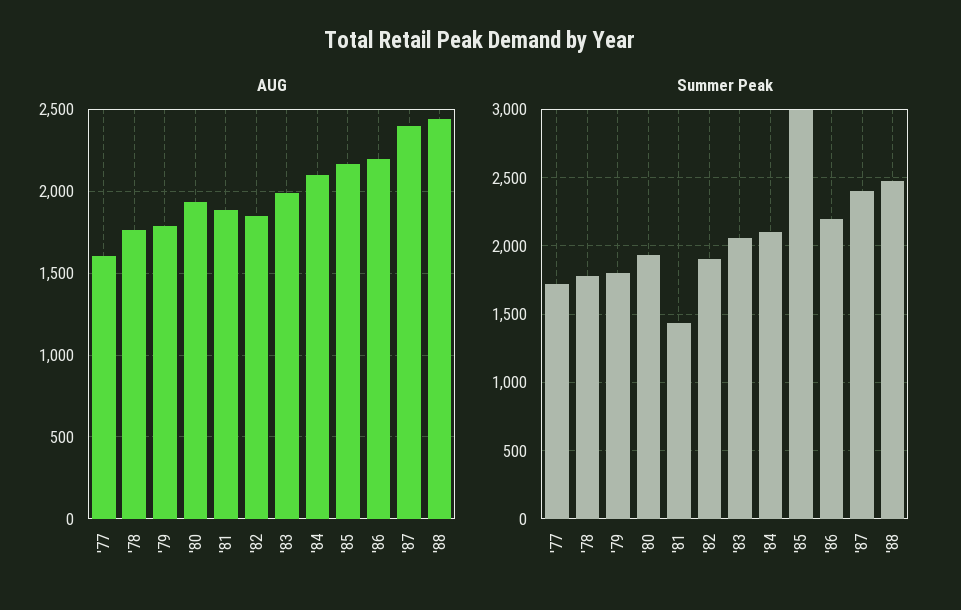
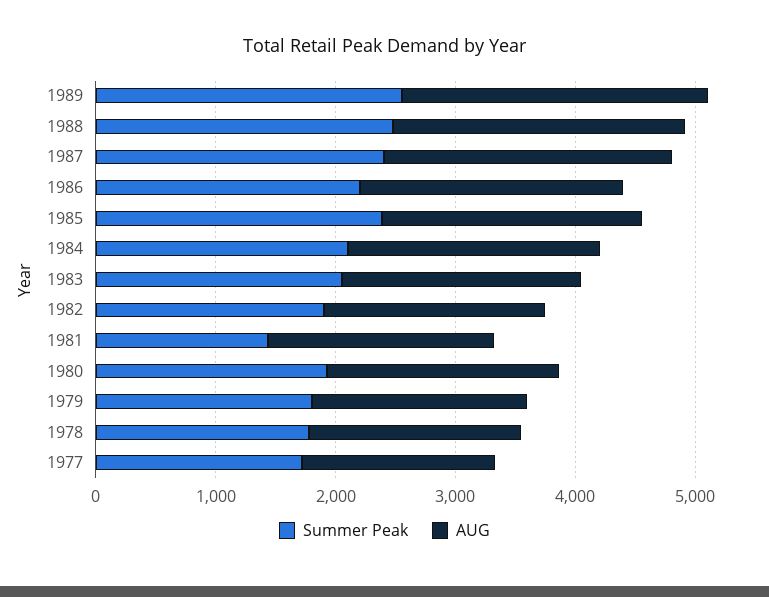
Summer Peak, '85: 3000 -> 2400
Summer Peak, 1989: none -> 2600
AUG, 1989: none -> 2600

